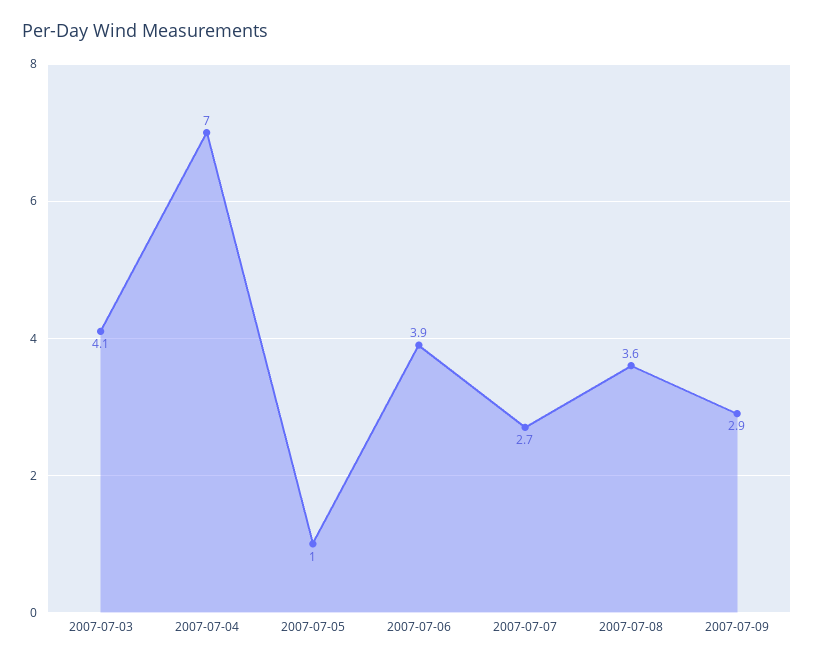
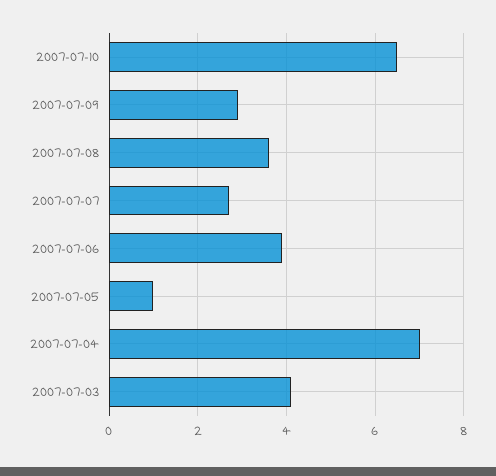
2007-07-10: none -> 6.5

